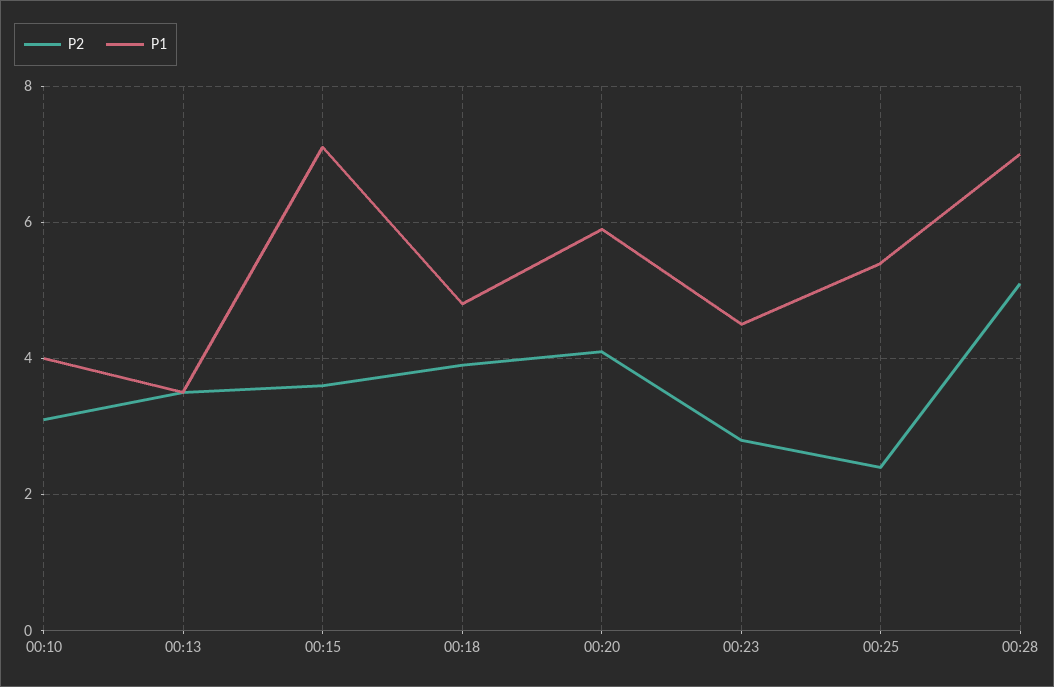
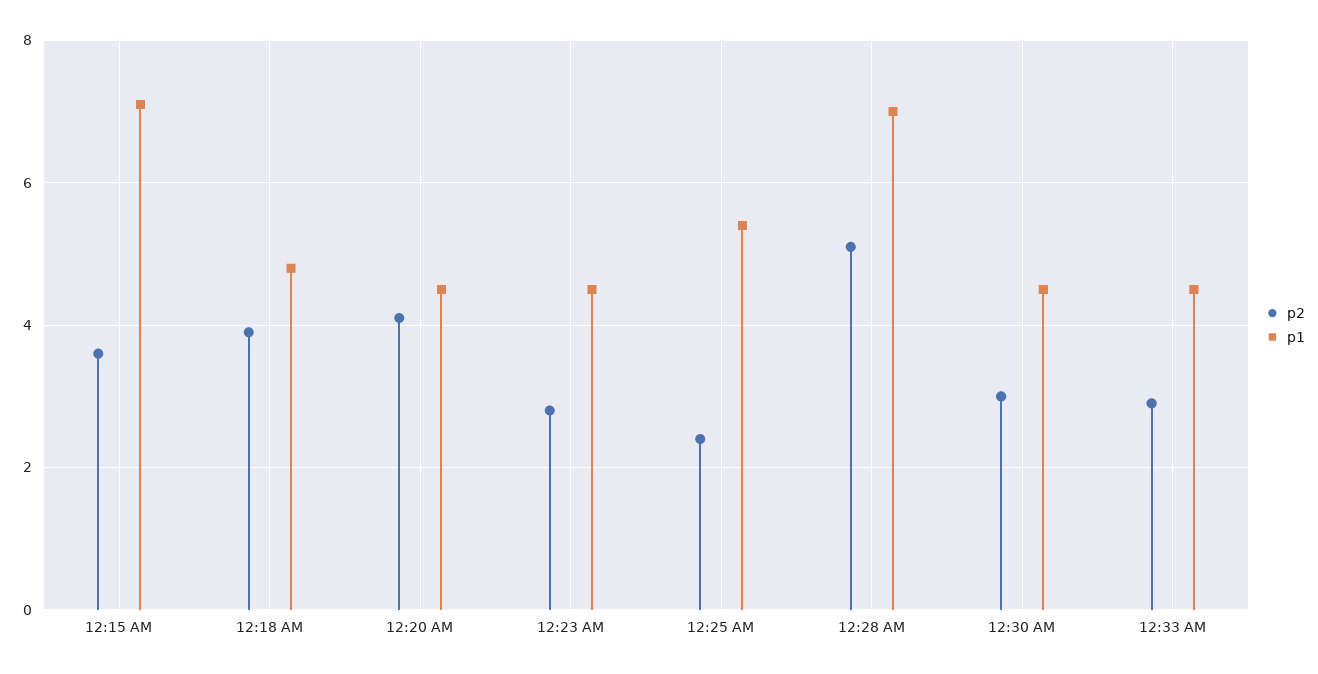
P2, 00:10: 3 -> none
P1, 00:10: 4 -> none
P2, 00:13: 3.5 -> none
P1, 00:13: 3.5 -> none
P1, 00:20: 6 -> 4.5
P2, 12:30 AM: none -> 3
P1, 12:30 AM: none -> 4.5
P2, 12:33 AM: none -> 3
P1, 12:33 AM: none -> 4.5

